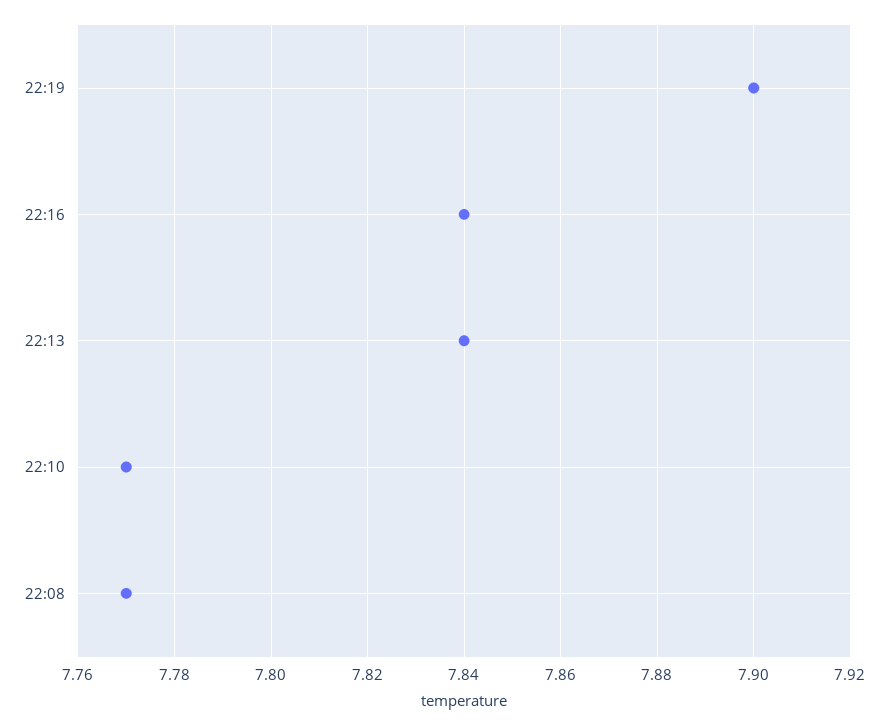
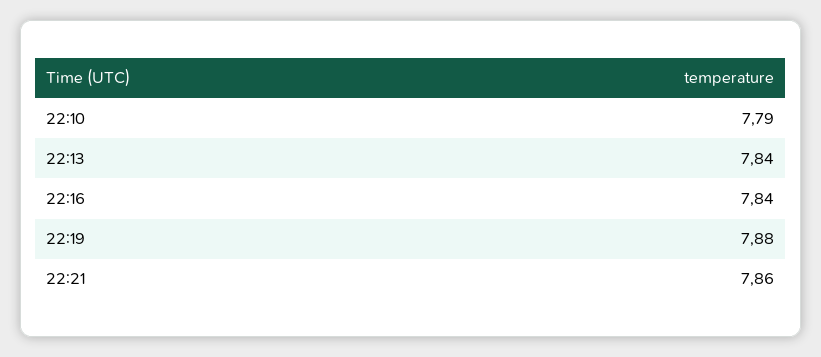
22:19: 7.9 -> 7.88
22:10: 7.77 -> 7.79
22:08: 7.77 -> none
22:21: none -> 7.86

